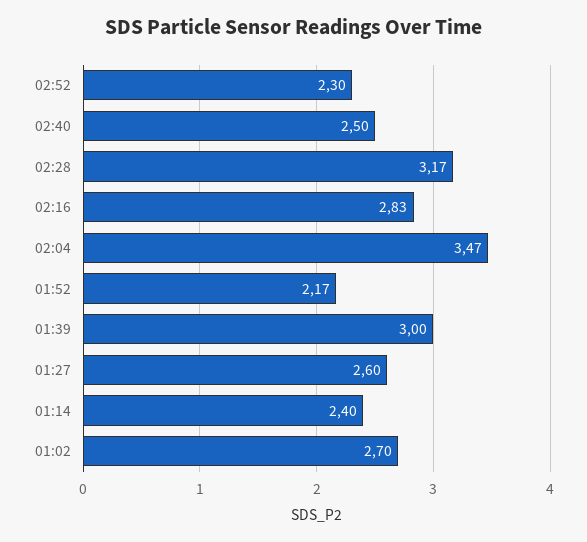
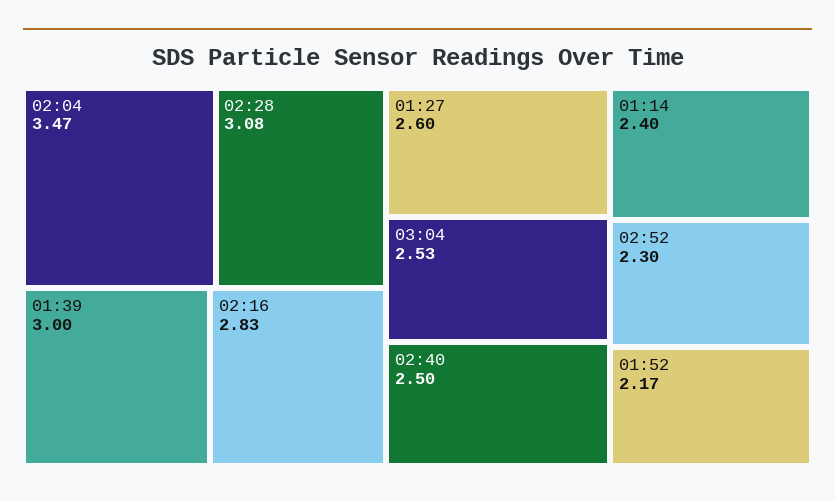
02:28: 3.17 -> 3.08
01:02: 2.7 -> none
03:04: none -> 2.53

